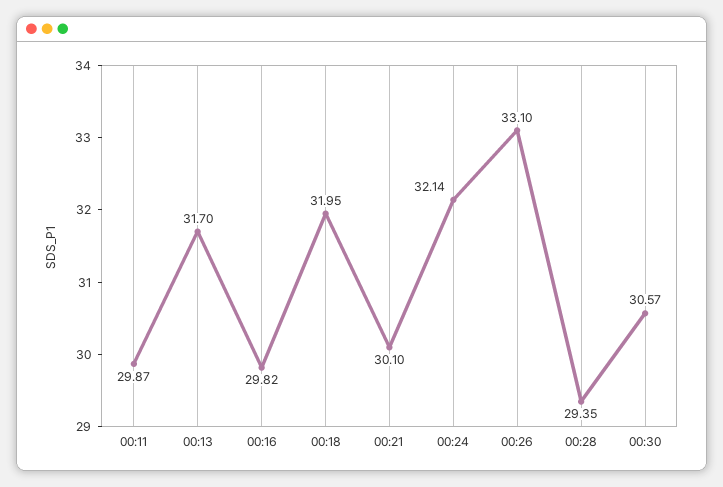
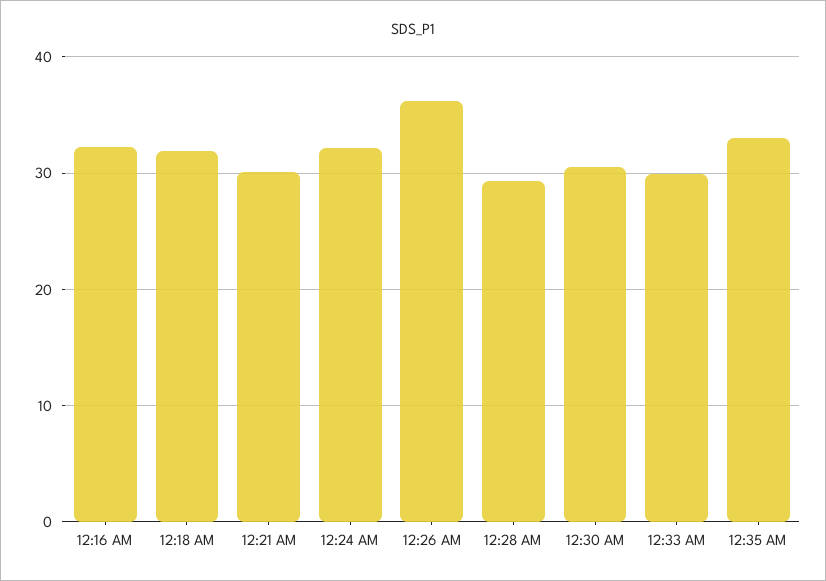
00:11: 29.87 -> none
00:13: 31.7 -> none
00:16: 29.82 -> 32
00:26: 33.1 -> 36
12:33 AM: none -> 30
12:35 AM: none -> 33

